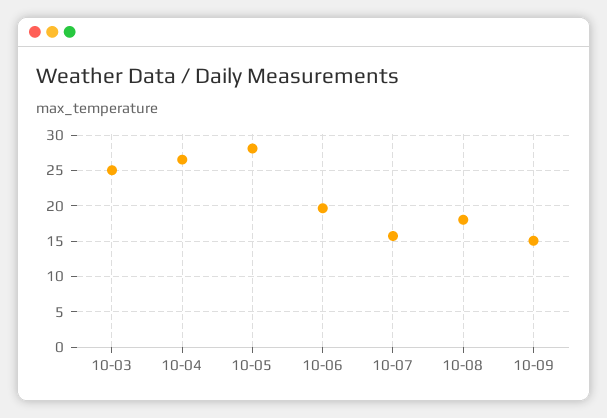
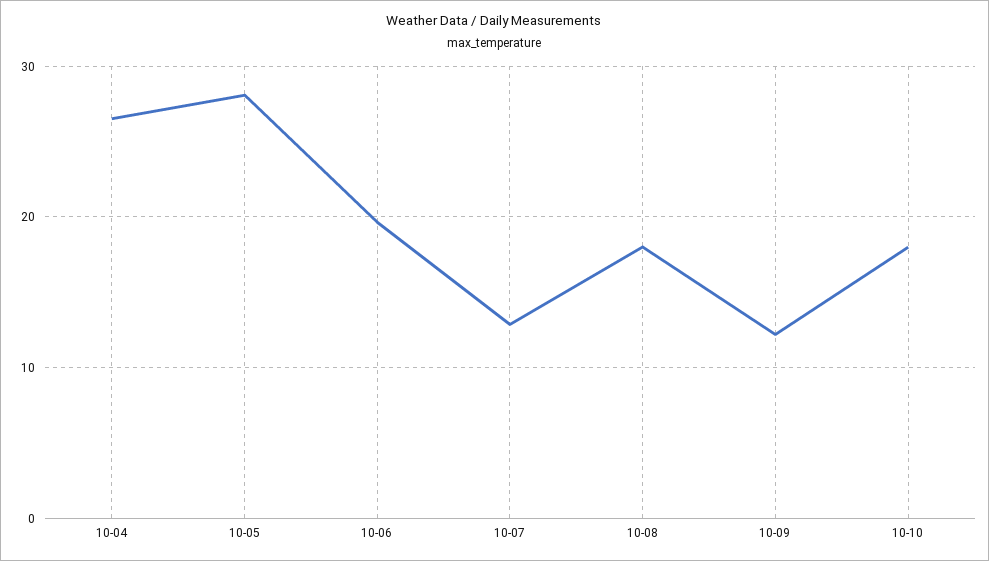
10-03: 25 -> none
10-07: 16 -> 13
10-09: 15 -> 12
10-10: none -> 18

